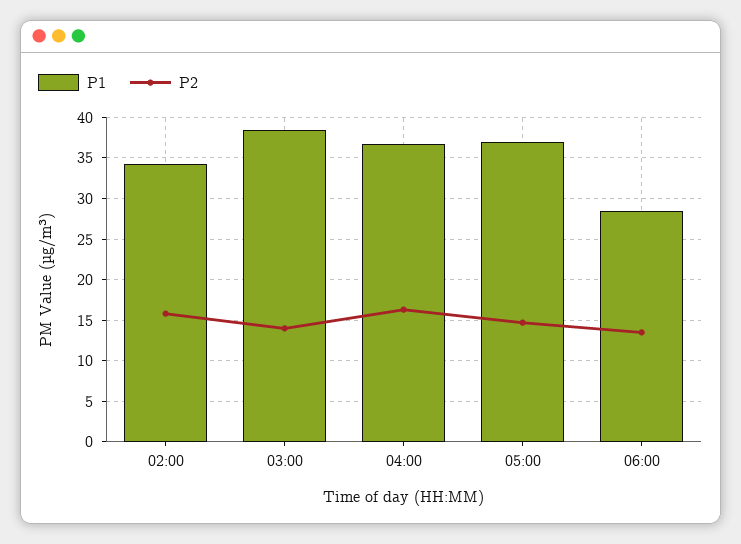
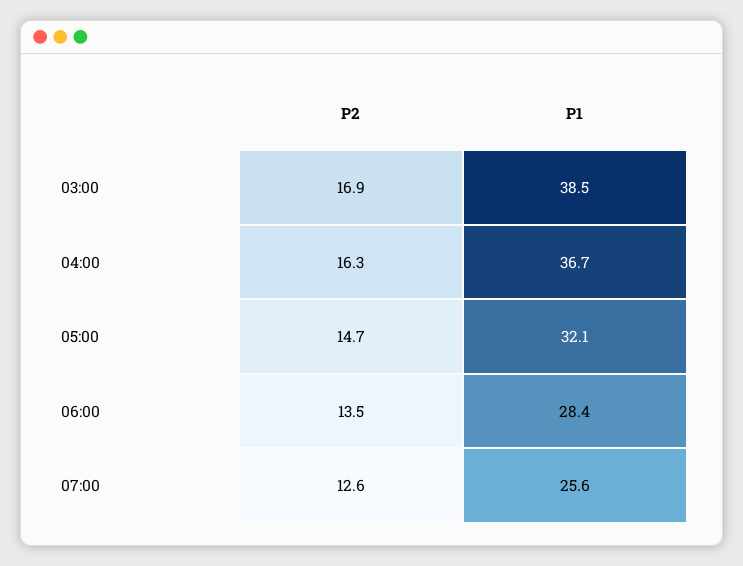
P1, 02:00: 34 -> none
P2, 02:00: 16 -> none
P2, 03:00: 14 -> 16.9
P1, 05:00: 37 -> 32.1
P2, 07:00: none -> 12.6
P1, 07:00: none -> 25.6

